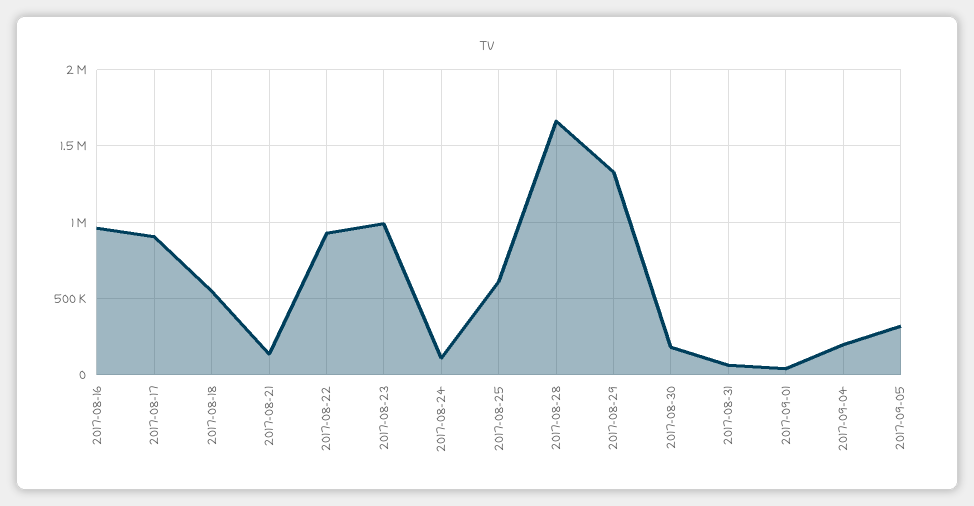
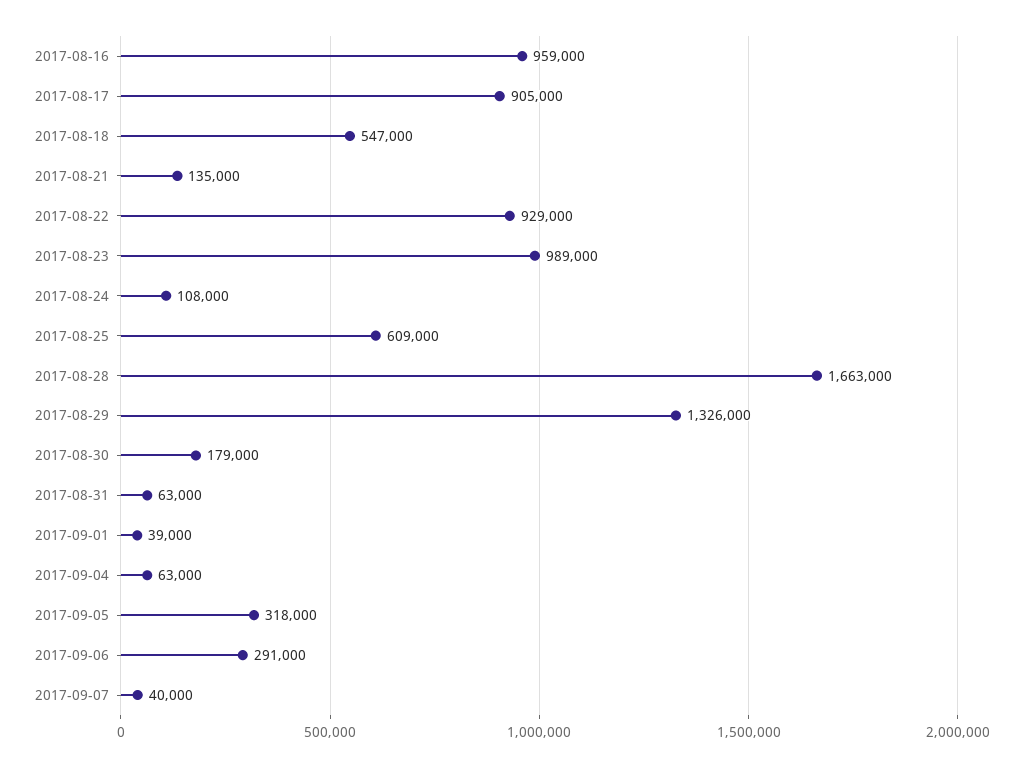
2017-09-04: 200000 -> 63000
2017-09-06: none -> 291000
2017-09-07: none -> 40000

